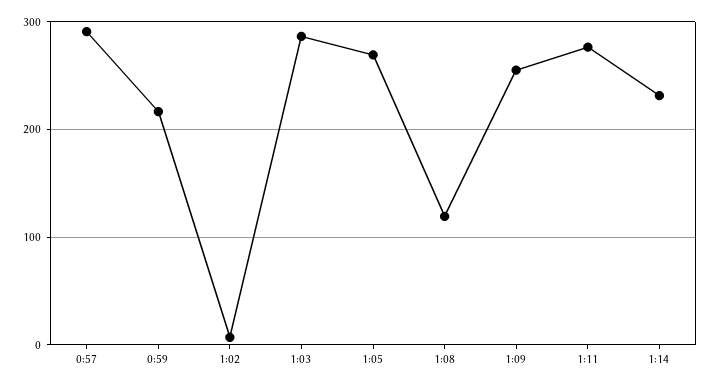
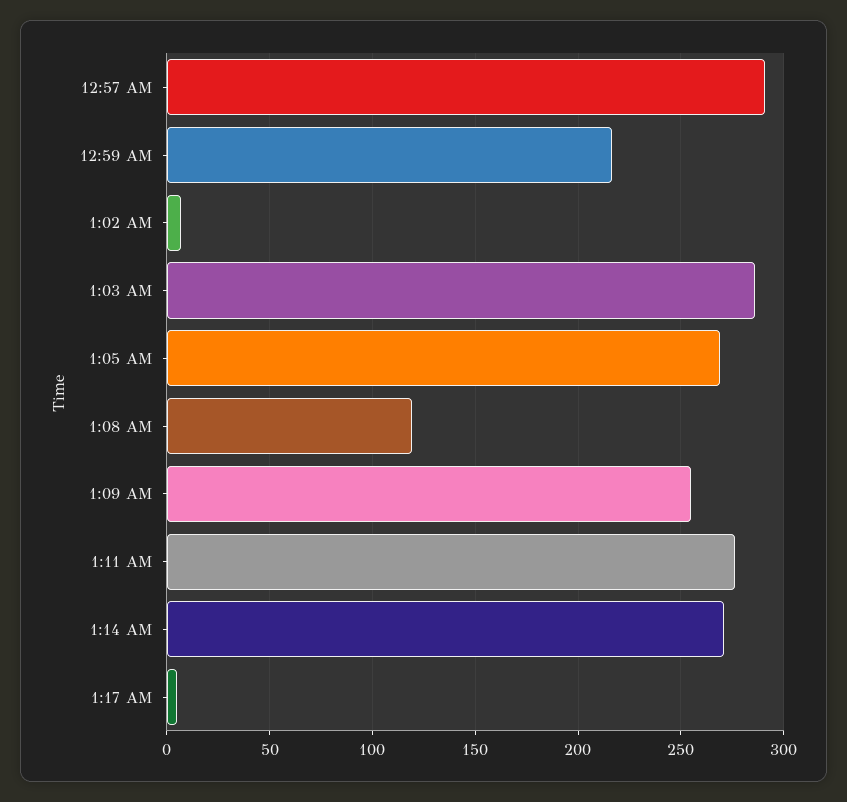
1:14: 230 -> 270
1:17 AM: none -> 5

